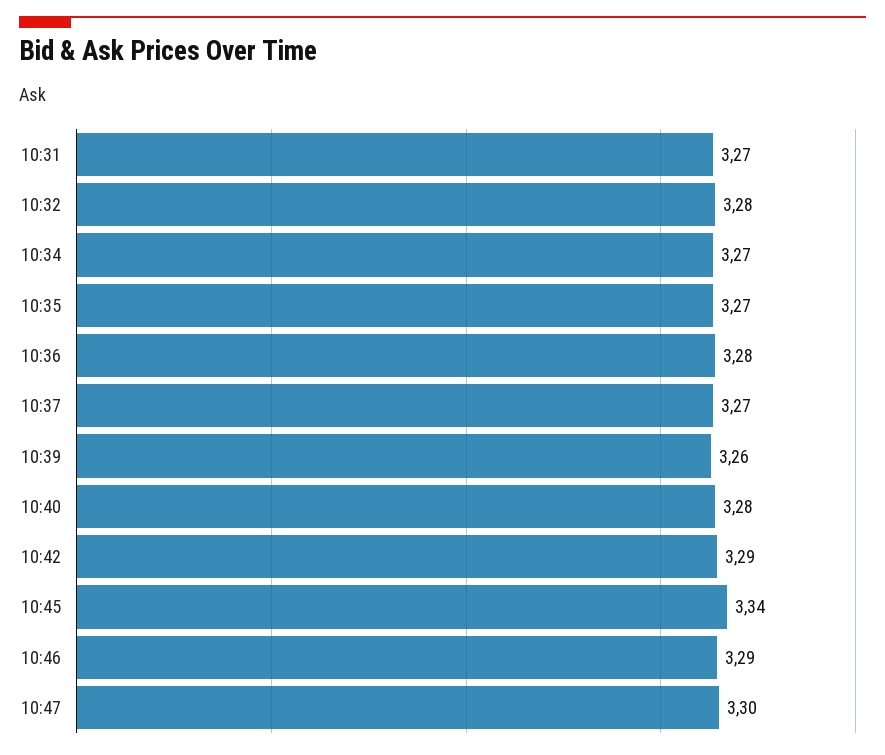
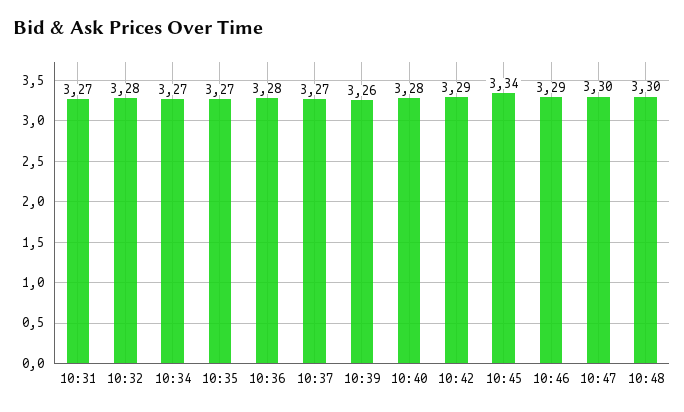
10:48: none -> 3.3

